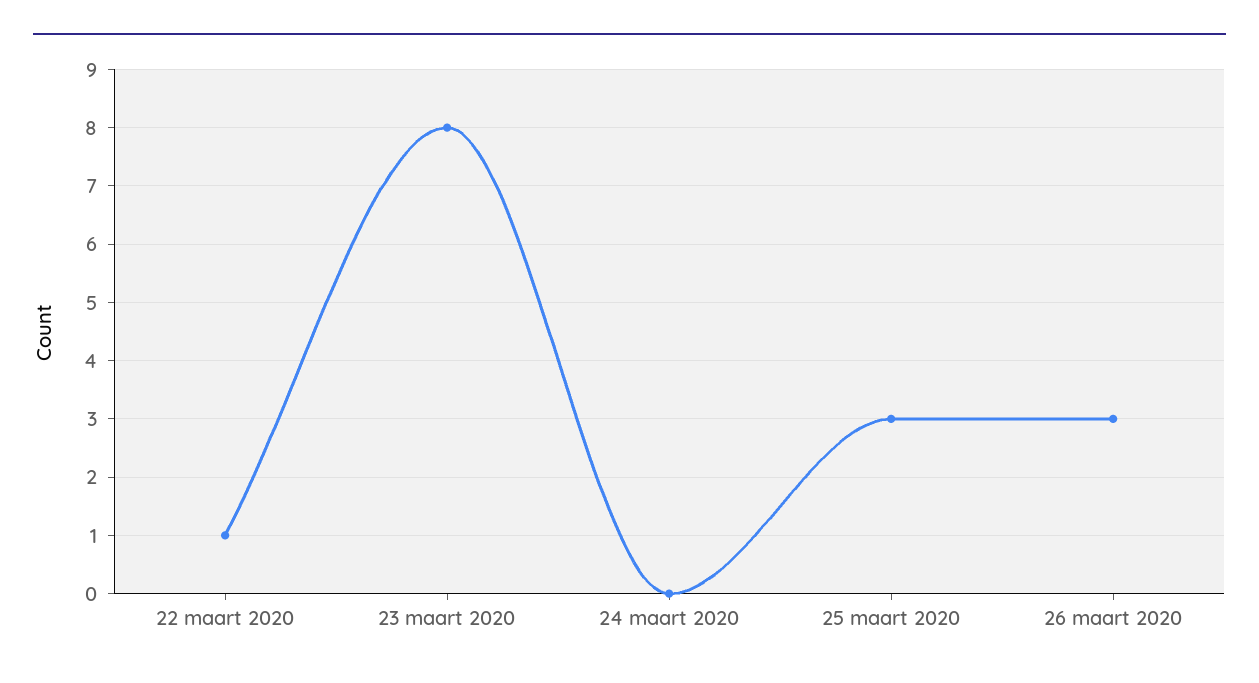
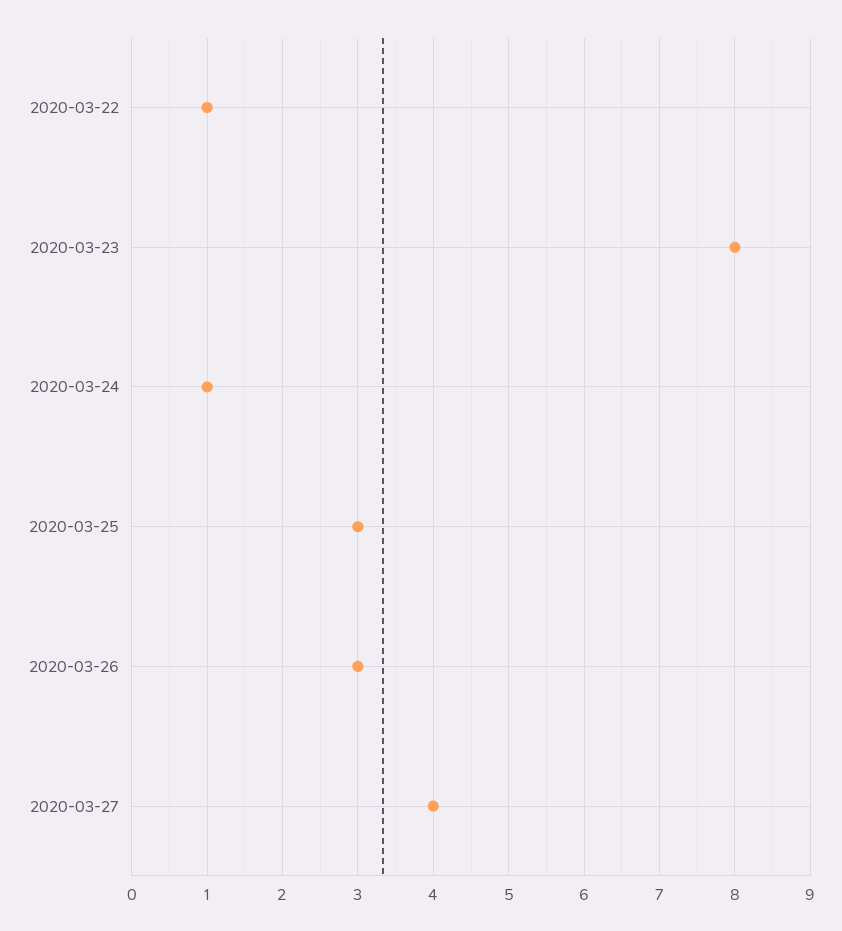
24 maart 2020: 0 -> 1
2020-03-27: none -> 4

